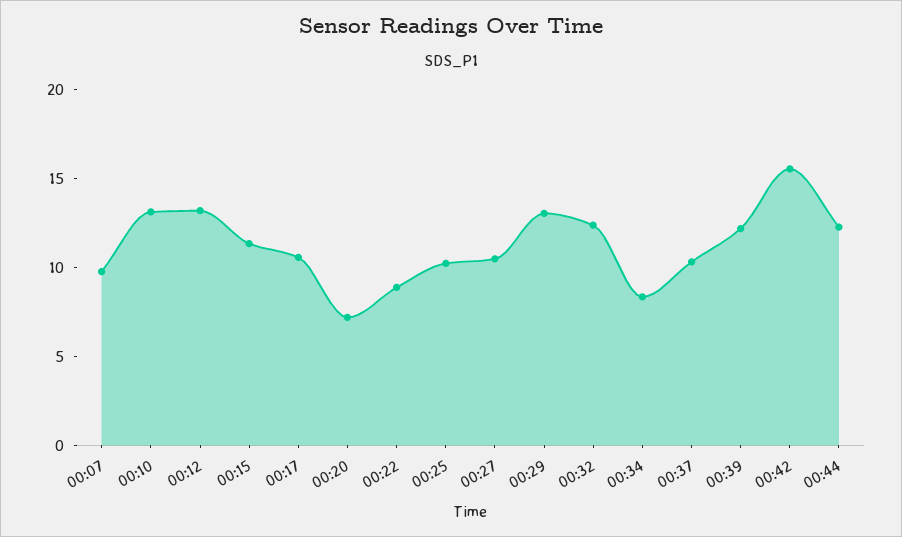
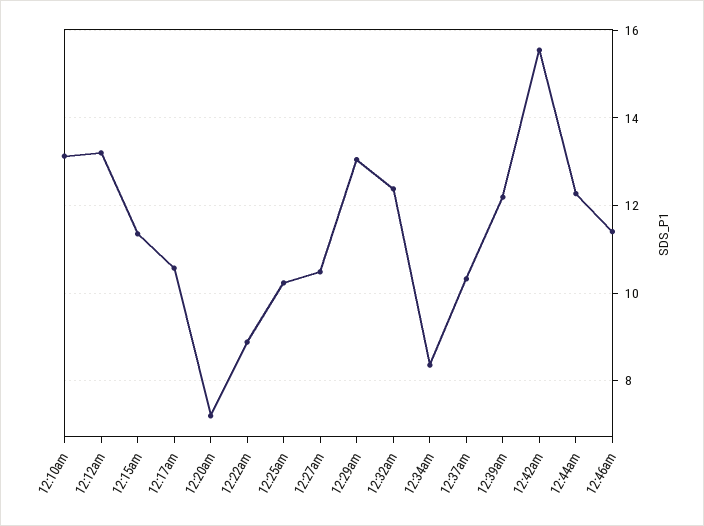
00:07: 10 -> none
12:46am: none -> 11.4

